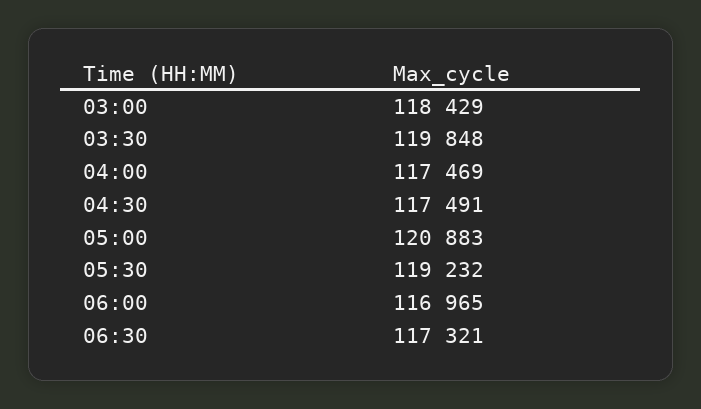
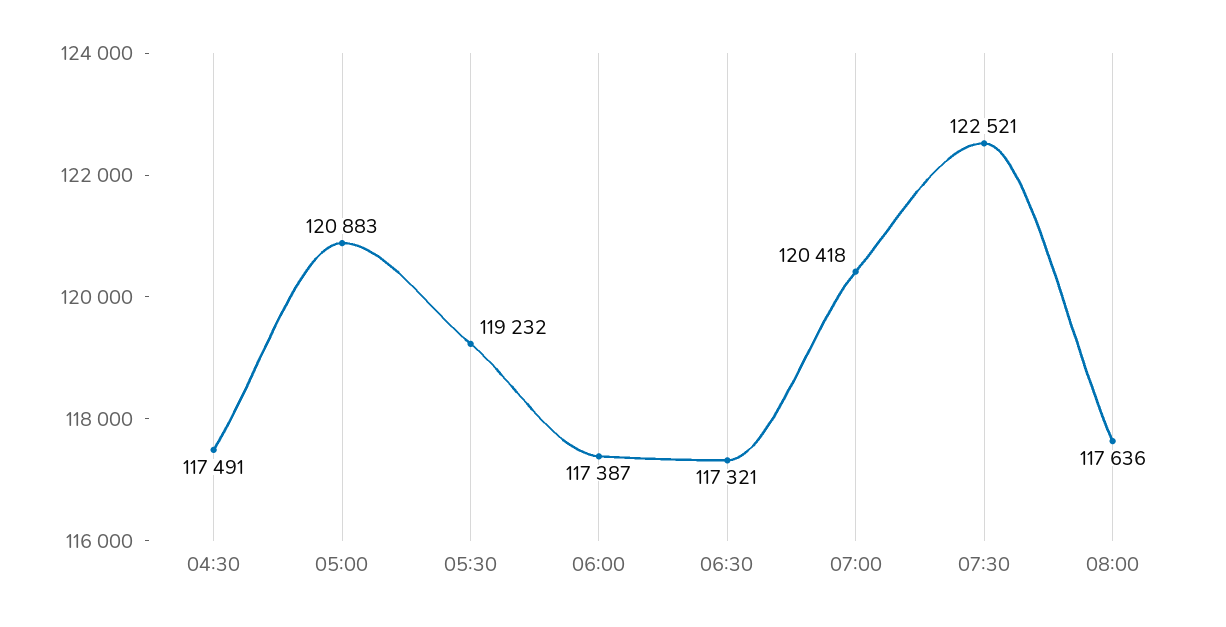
03:00: 118429 -> none
03:30: 119848 -> none
04:00: 117469 -> none
06:00: 116965 -> 117387
07:00: none -> 120418
07:30: none -> 122521
08:00: none -> 117636

